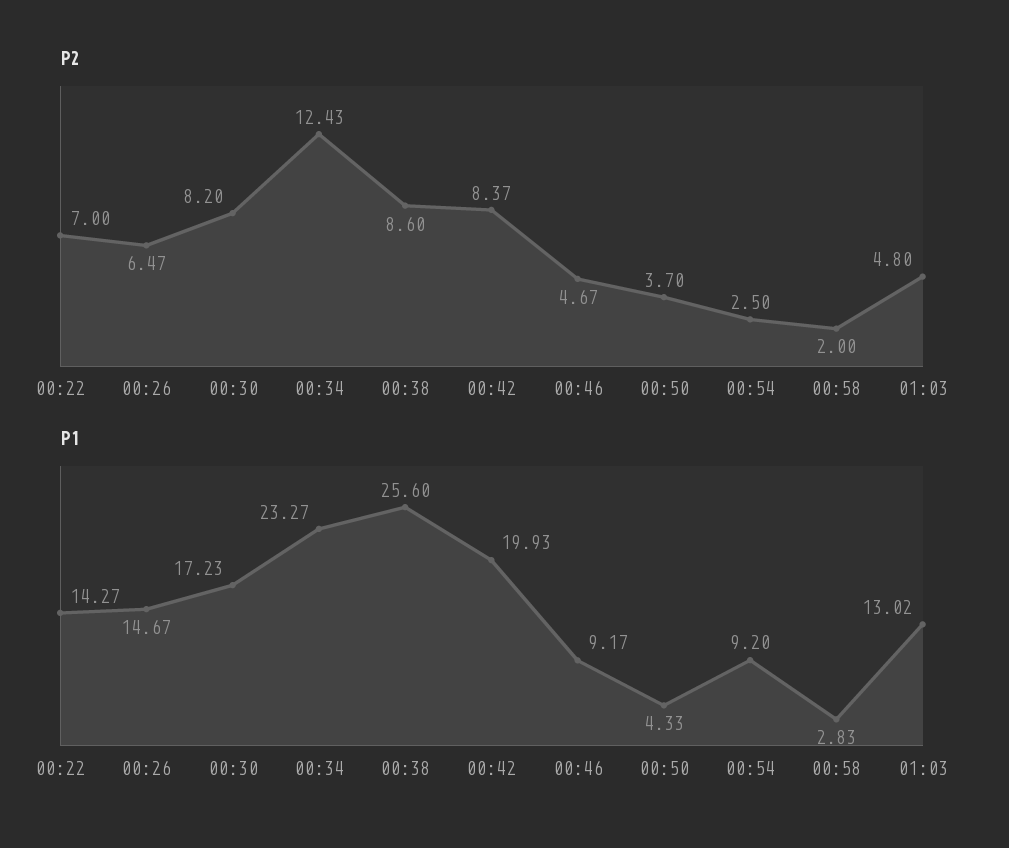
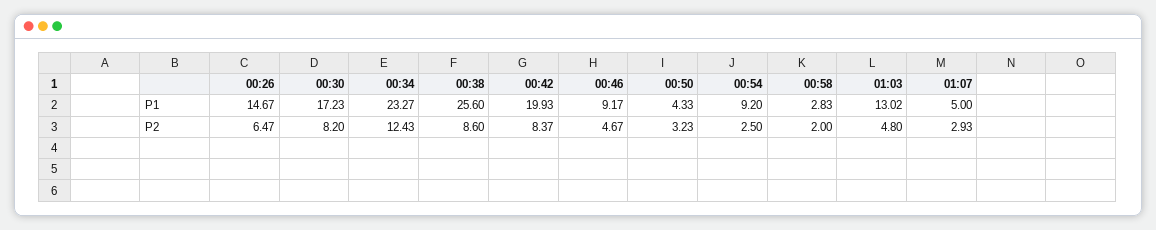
P2, 00:22: 7 -> none
P2, 00:50: 3.7 -> 3.23
P1, 00:22: 14.27 -> none
P1, 01:07: none -> 5
P2, 01:07: none -> 2.93

